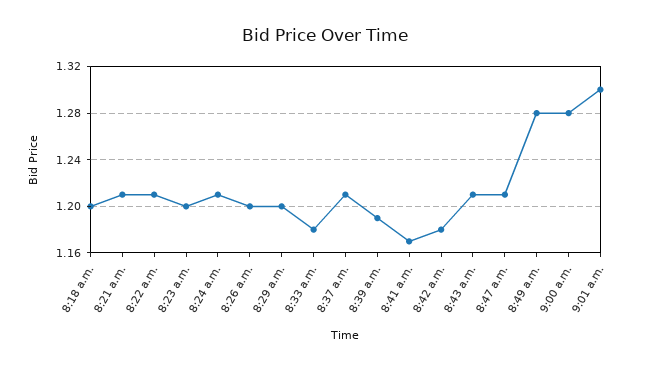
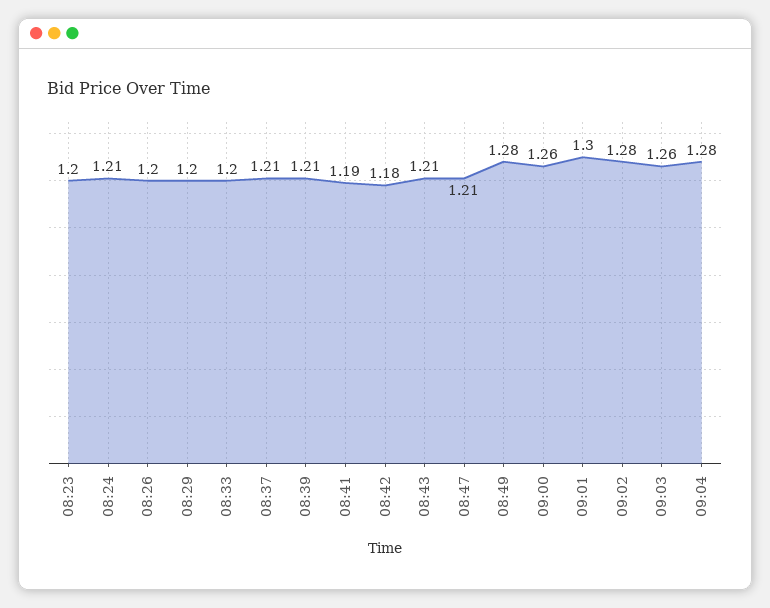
8:18 a.m.: 1.2 -> none
8:21 a.m.: 1.21 -> none
8:22 a.m.: 1.21 -> none
8:33 a.m.: 1.18 -> 1.2
8:39 a.m.: 1.19 -> 1.21
8:41 a.m.: 1.17 -> 1.19
9:00 a.m.: 1.28 -> 1.26
09:02: none -> 1.28
09:03: none -> 1.26
09:04: none -> 1.28

